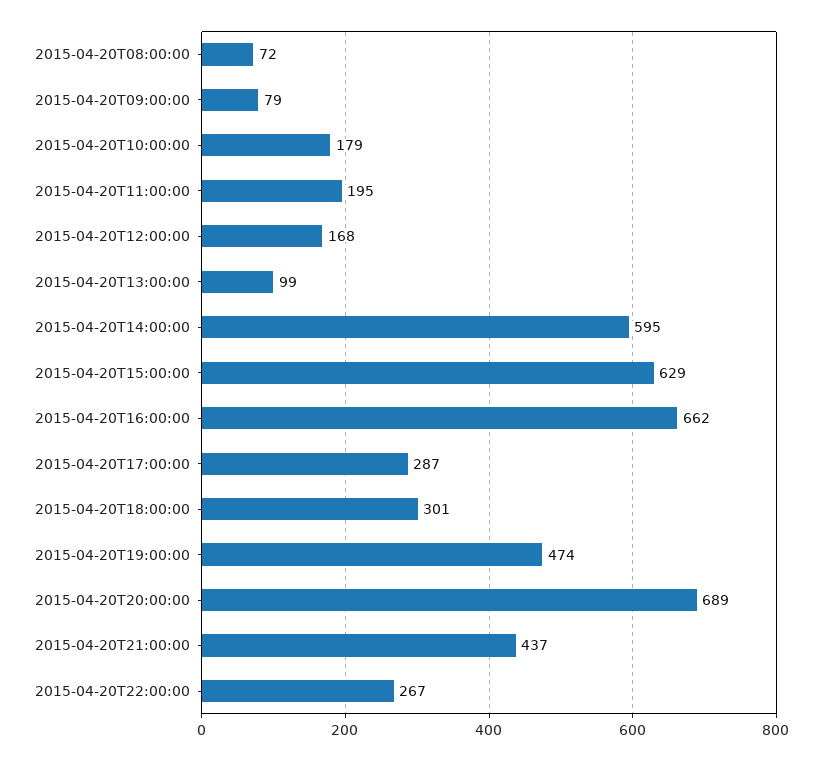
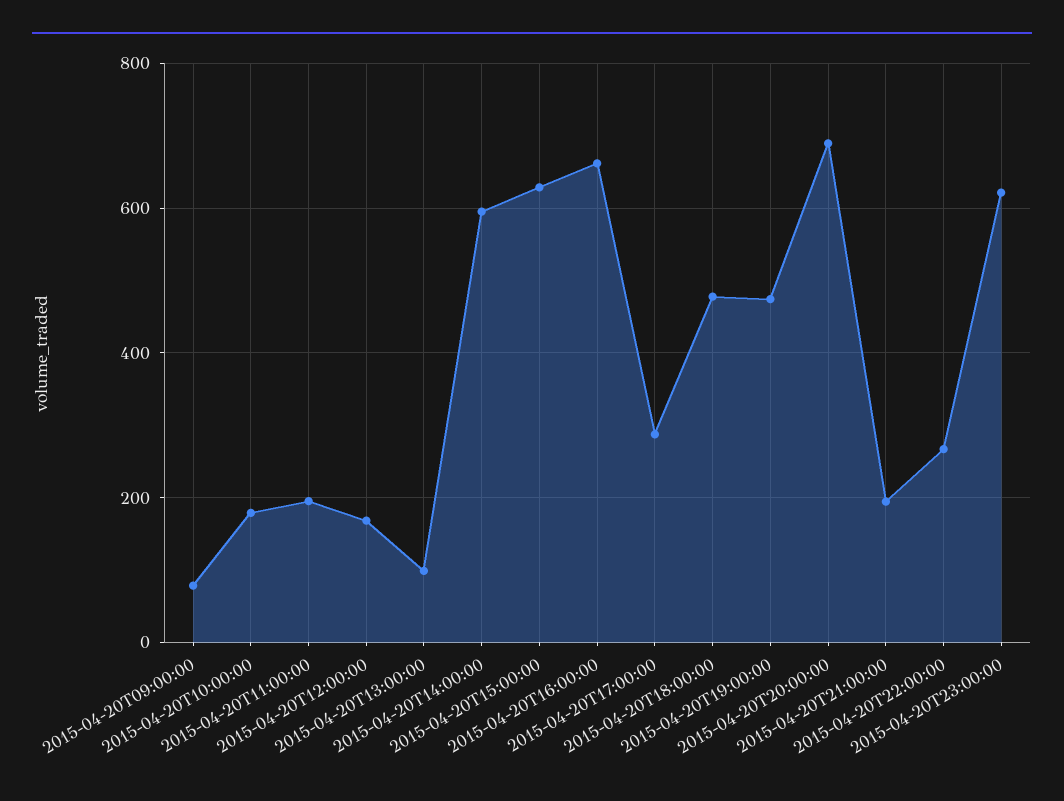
2015-04-20T08:00:00: 72 -> none
2015-04-20T18:00:00: 301 -> 480
2015-04-20T21:00:00: 437 -> 200
2015-04-20T23:00:00: none -> 620

